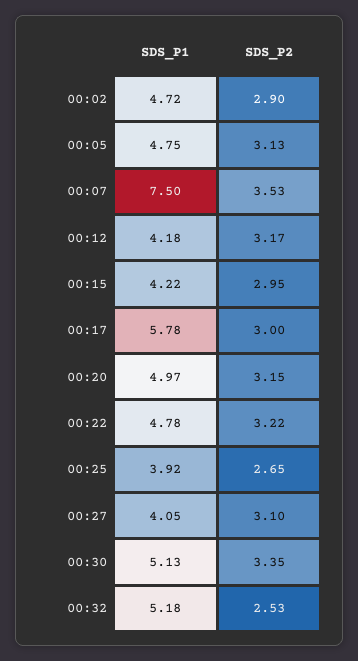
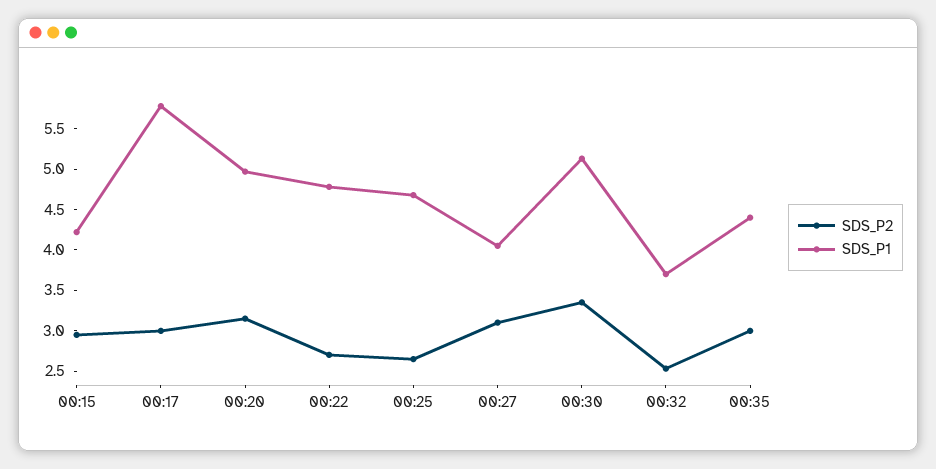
SDS_P1, 00:02: 4.72 -> none
SDS_P2, 00:02: 2.9 -> none
SDS_P1, 00:05: 4.75 -> none
SDS_P2, 00:05: 3.13 -> none
SDS_P1, 00:07: 7.5 -> none
SDS_P2, 00:07: 3.53 -> none
SDS_P1, 00:12: 4.18 -> none
SDS_P2, 00:12: 3.17 -> none
SDS_P2, 00:22: 3.22 -> 2.7
SDS_P1, 00:25: 3.92 -> 4.7
SDS_P1, 00:32: 5.18 -> 3.7
SDS_P2, 00:35: none -> 3
SDS_P1, 00:35: none -> 4.4

